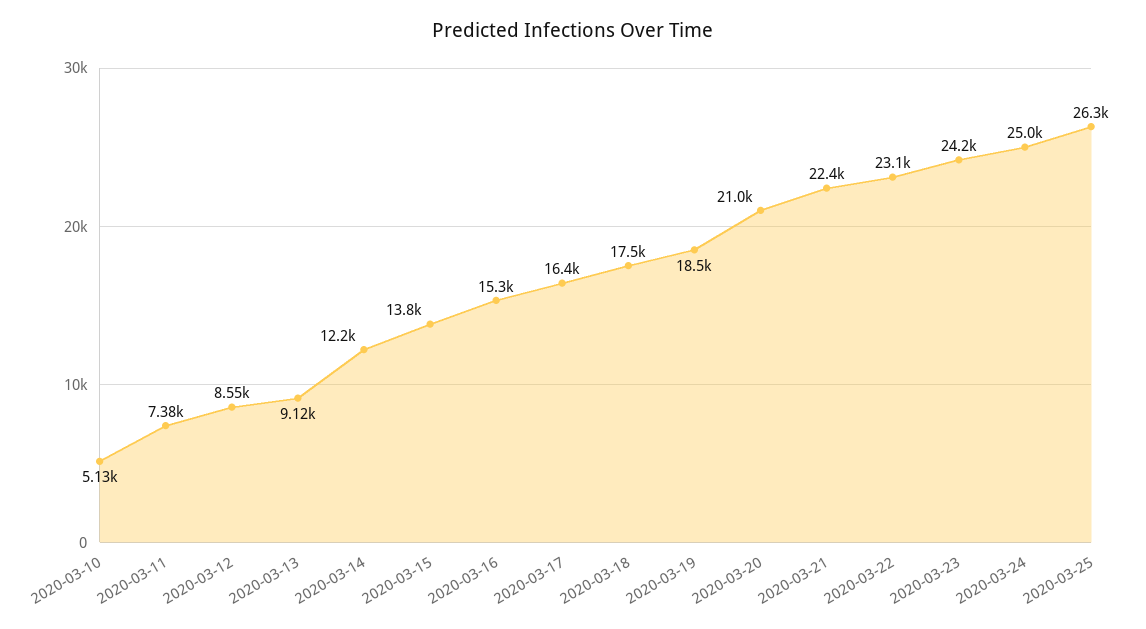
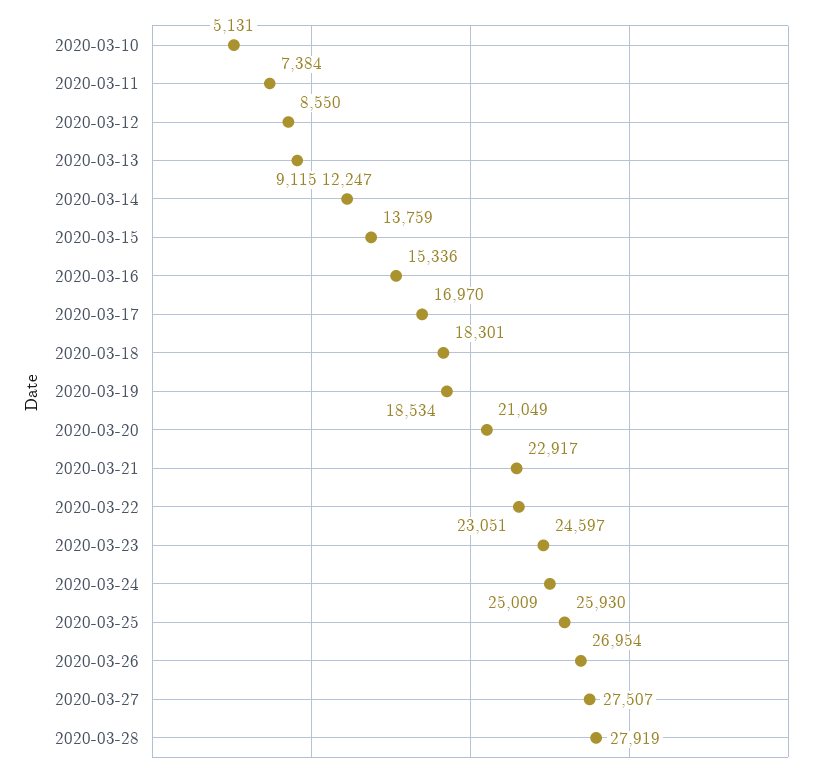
2020-03-17: 16400 -> 16970
2020-03-18: 17500 -> 18301
2020-03-21: 22400 -> 22917
2020-03-23: 24200 -> 24597
2020-03-25: 26300 -> 25930
2020-03-26: none -> 26954
2020-03-27: none -> 27507
2020-03-28: none -> 27919

